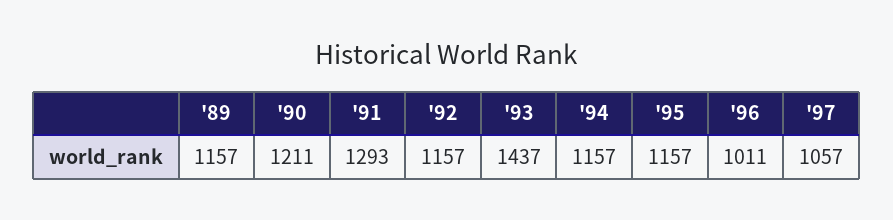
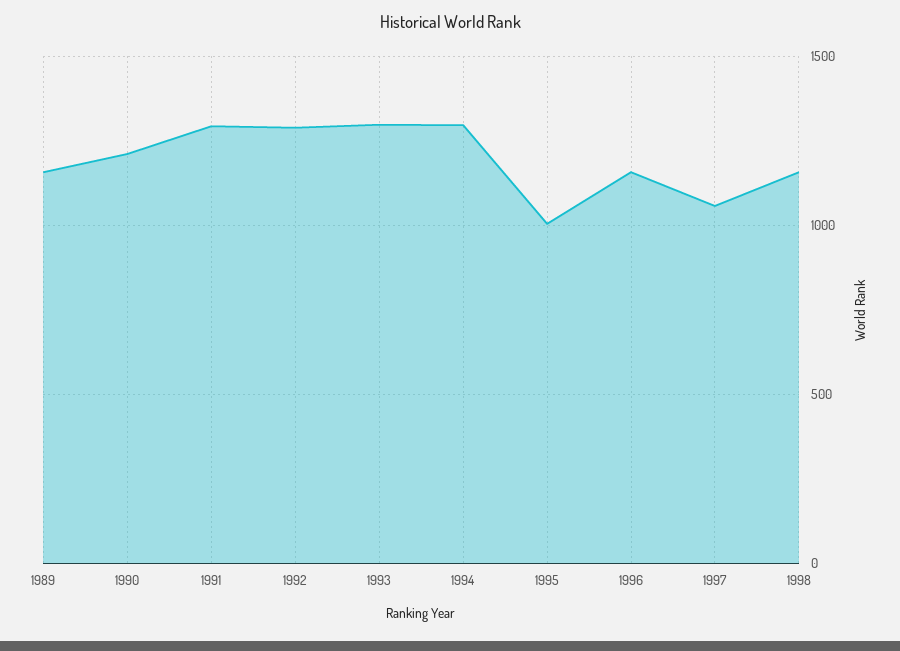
'92: 1157 -> 1300
'93: 1437 -> 1300
'94: 1157 -> 1300
'95: 1157 -> 1000
'96: 1011 -> 1150
1998: none -> 1150

